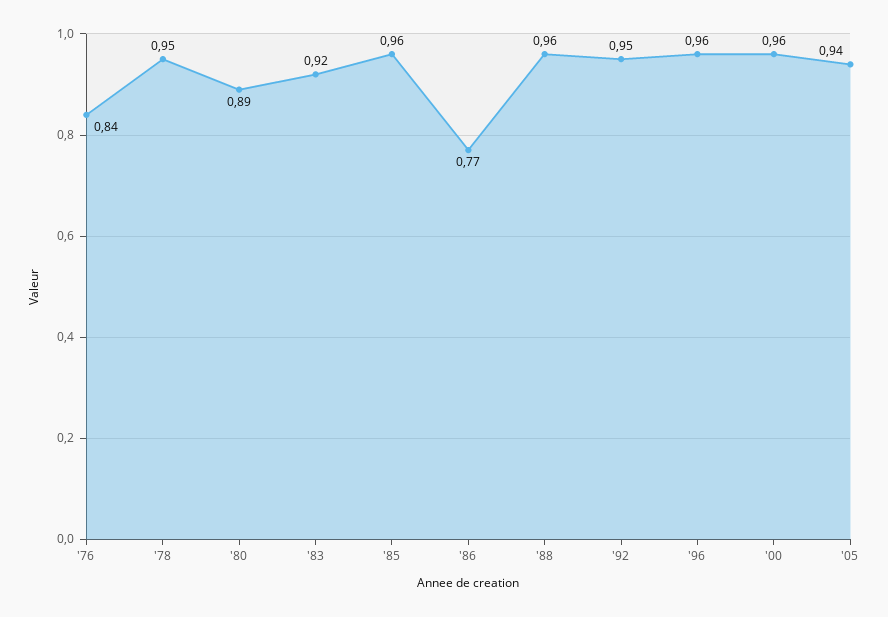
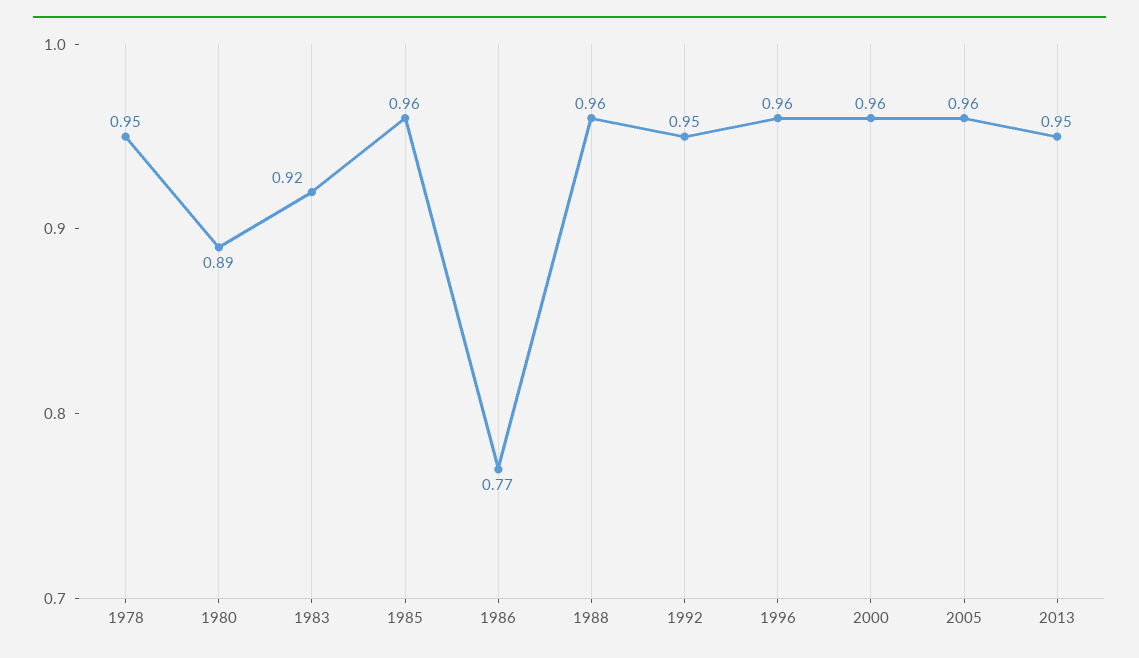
'76: 0.84 -> none
'05: 0.94 -> 0.96
2013: none -> 0.95

